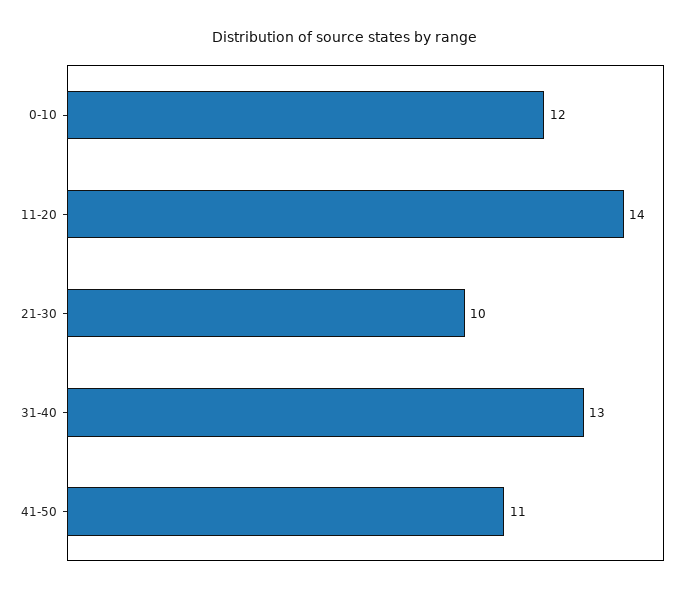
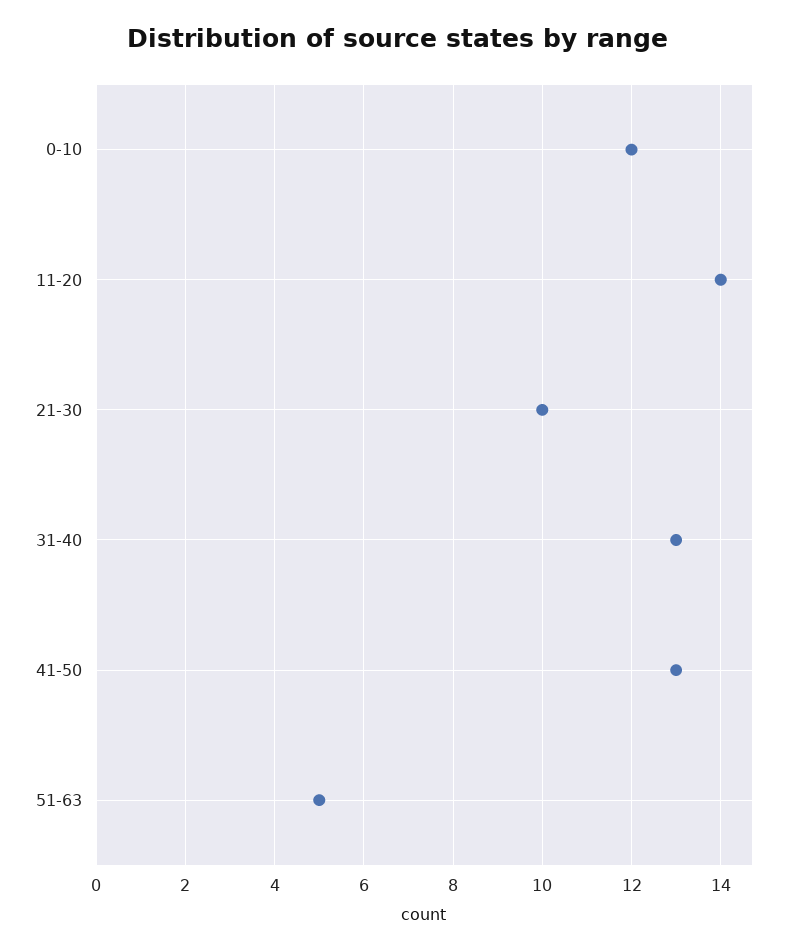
41-50: 11 -> 13
51-63: none -> 5

